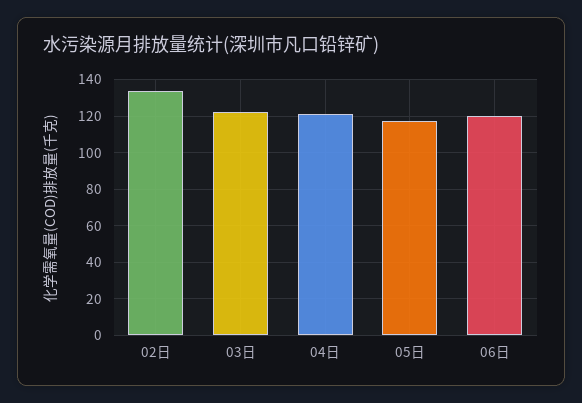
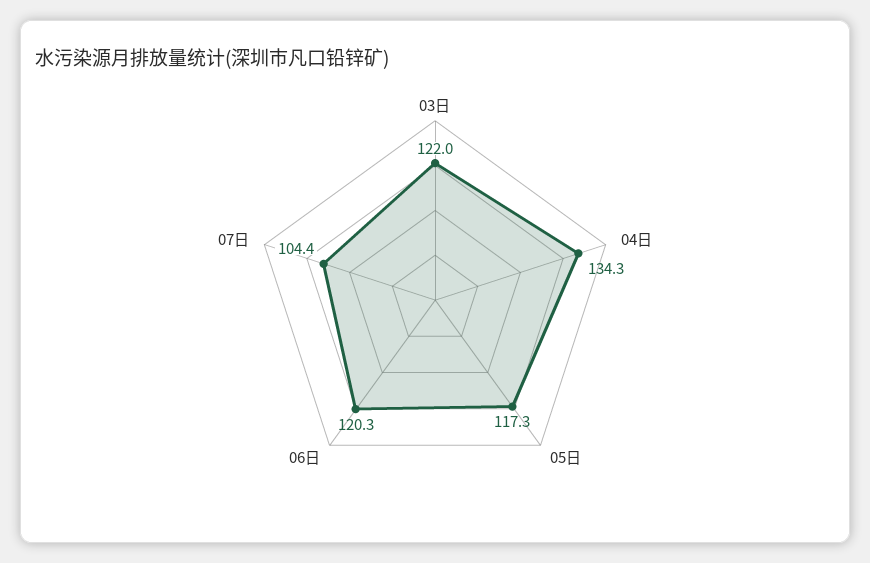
02日: 135 -> none
04日: 120 -> 134.3
07日: none -> 104.4

